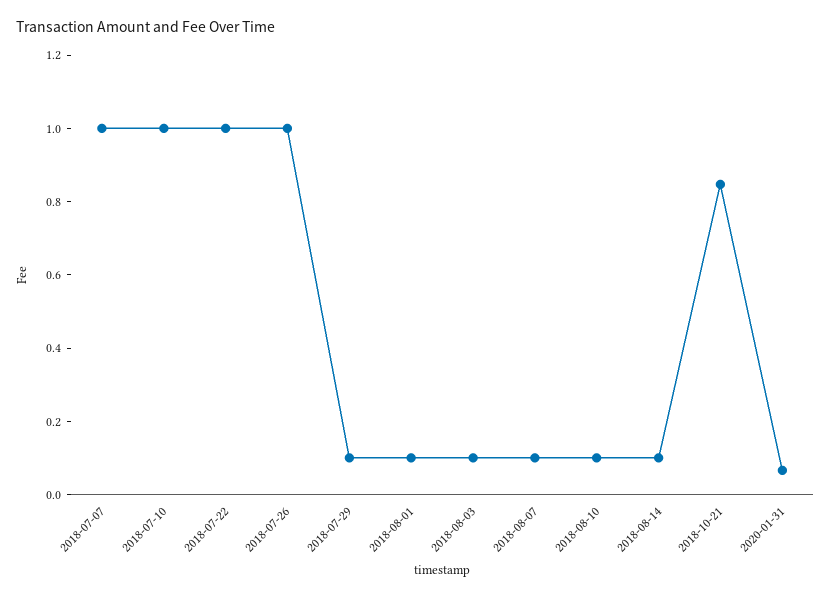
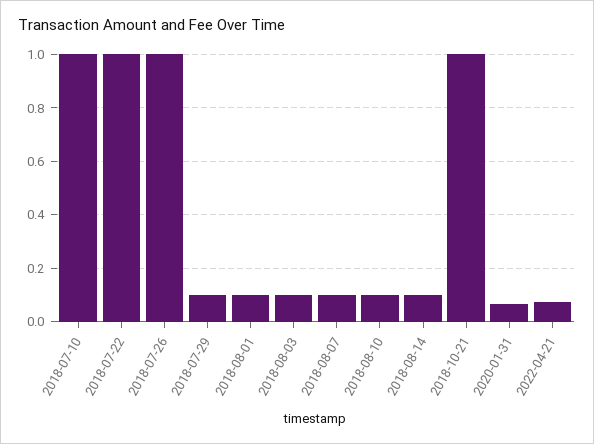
2018-07-07: 1 -> none
2018-10-21: 0.85 -> 1
2022-04-21: none -> 0.075

